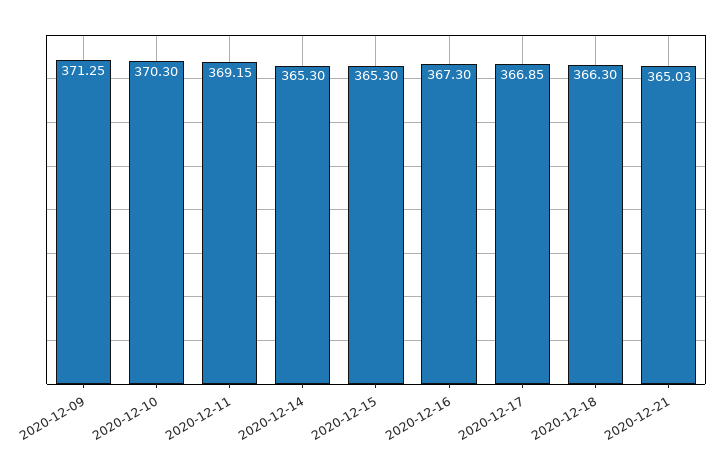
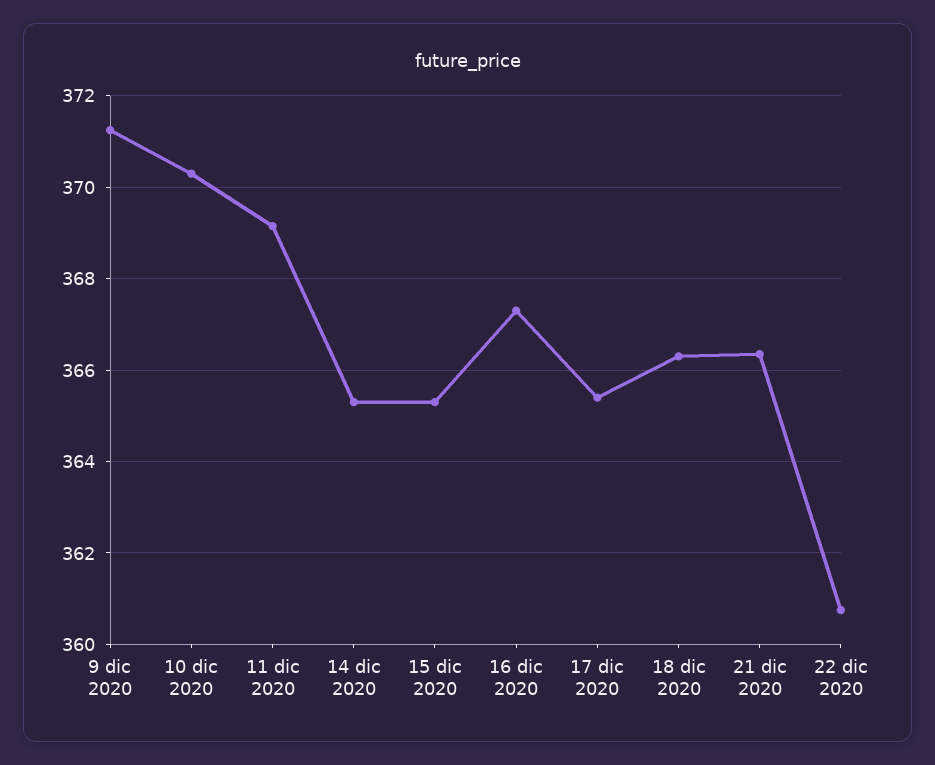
2020-12-17: 366.85 -> 365.4
2020-12-21: 365.03 -> 366.4
22 dic 2020: none -> 360.8

